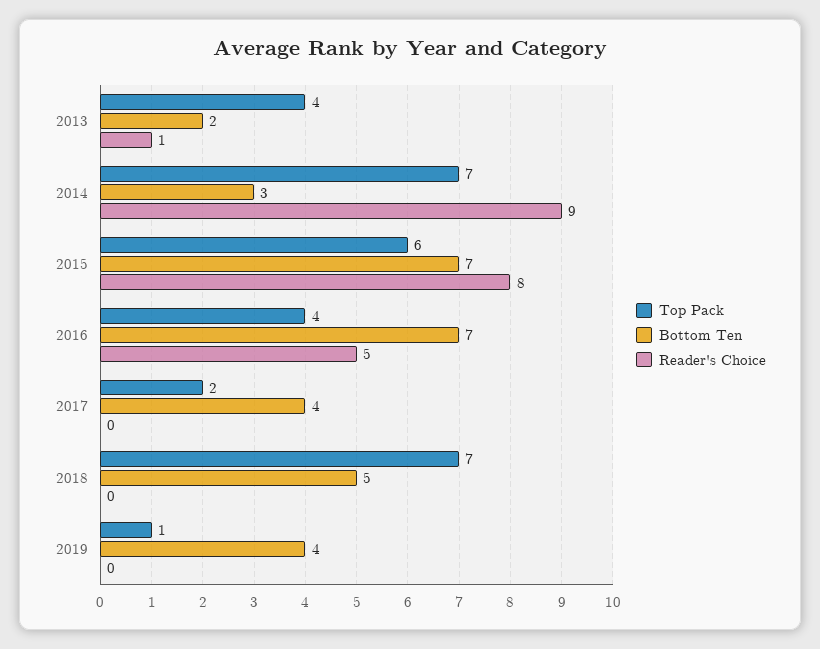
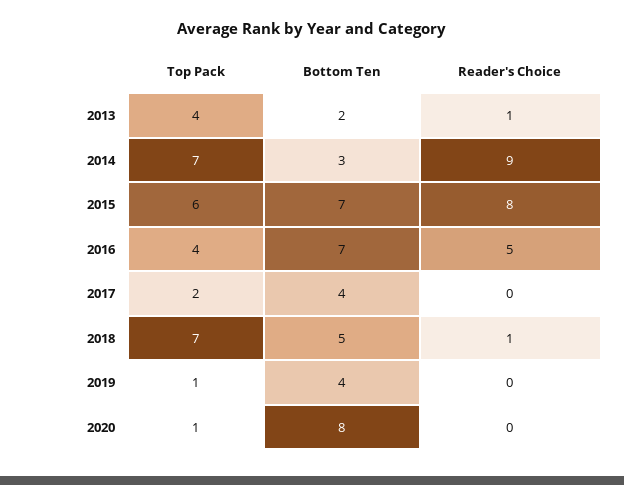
Reader's Choice, 2018: 0 -> 1
Top Pack, 2020: none -> 1
Bottom Ten, 2020: none -> 8
Reader's Choice, 2020: none -> 0

